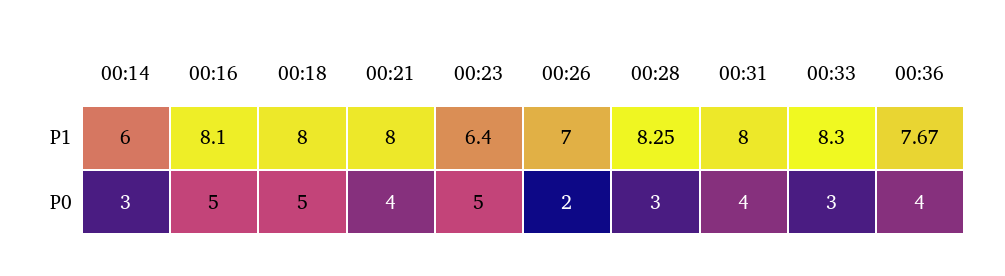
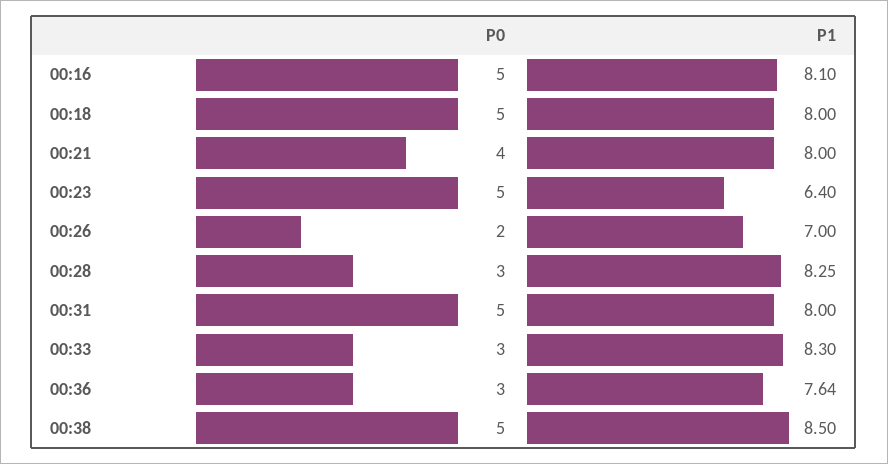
00:14, P1: 6 -> none
00:36, P1: 7.67 -> 7.64
00:14, P0: 3 -> none
00:31, P0: 4 -> 5
00:36, P0: 4 -> 3
00:38, P0: none -> 5
00:38, P1: none -> 8.5

